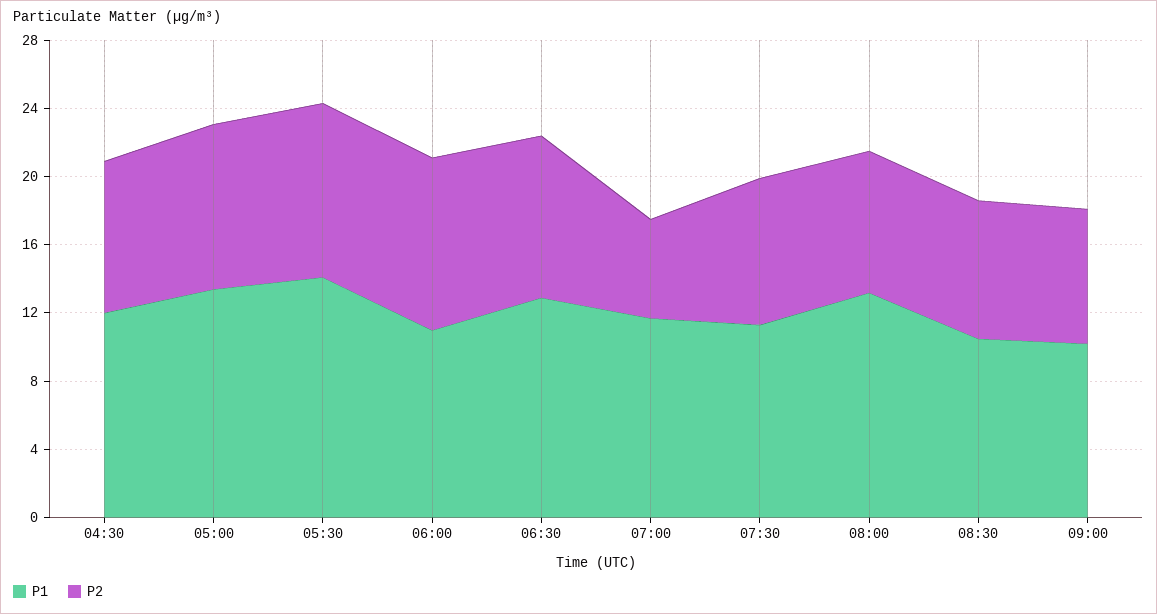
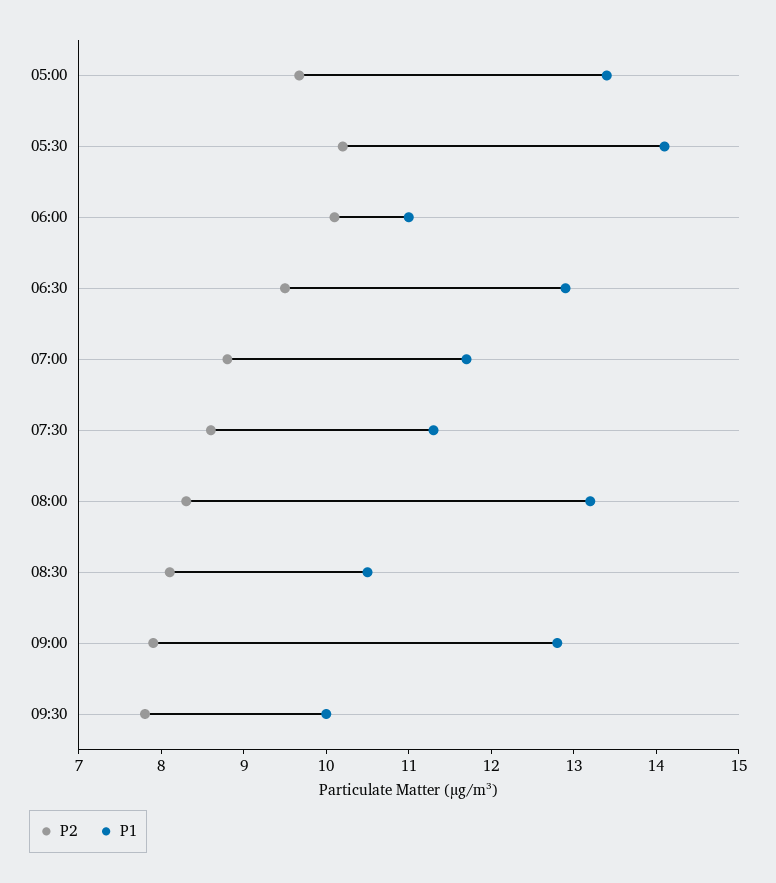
P1, 04:30: 12 -> none
P2, 04:30: 9 -> none
P2, 07:00: 6 -> 8.8
P1, 09:00: 10 -> 12.8
P2, 09:30: none -> 7.8
P1, 09:30: none -> 10

